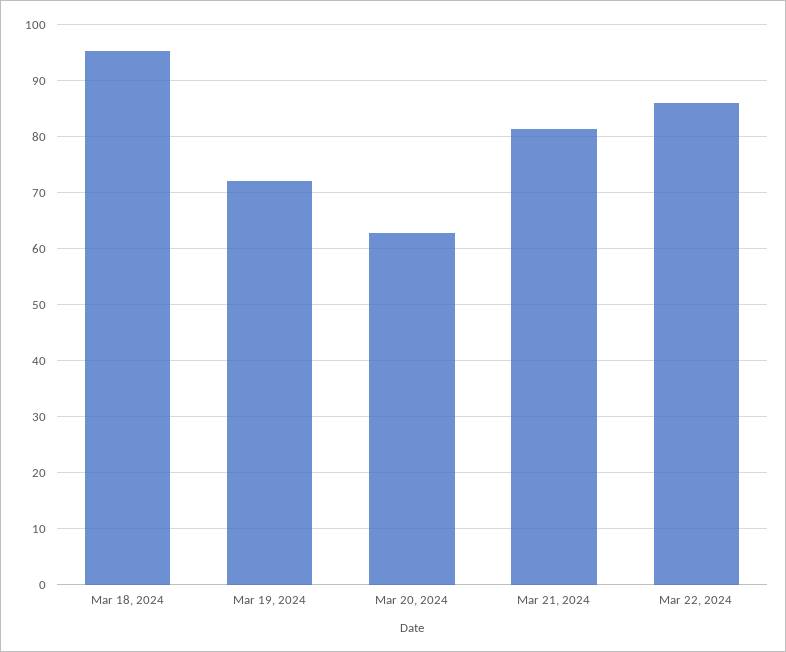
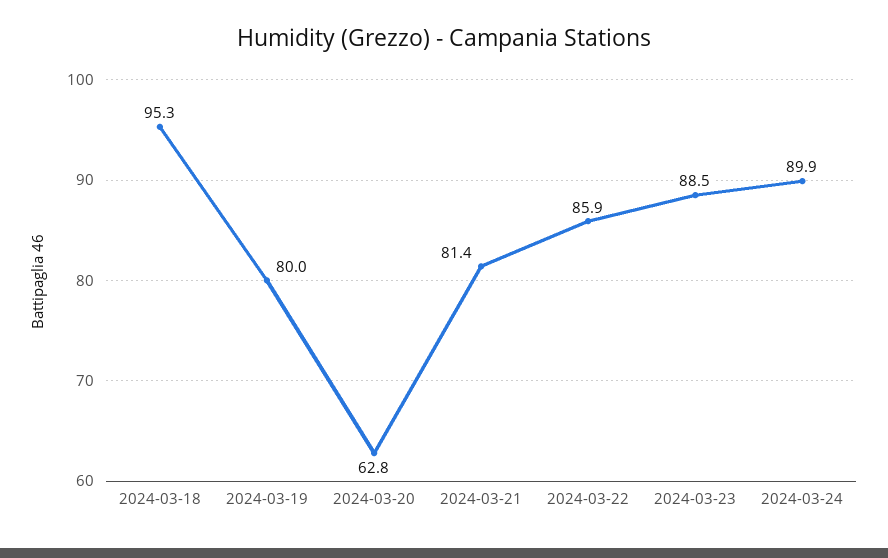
Mar 19, 2024: 72 -> 80
2024-03-23: none -> 88.5
2024-03-24: none -> 89.9

